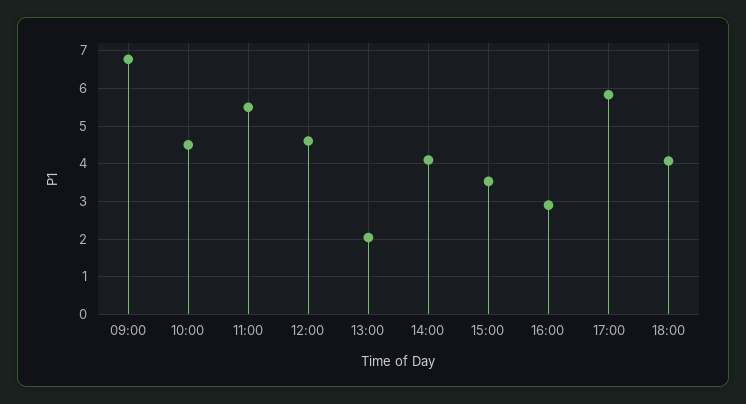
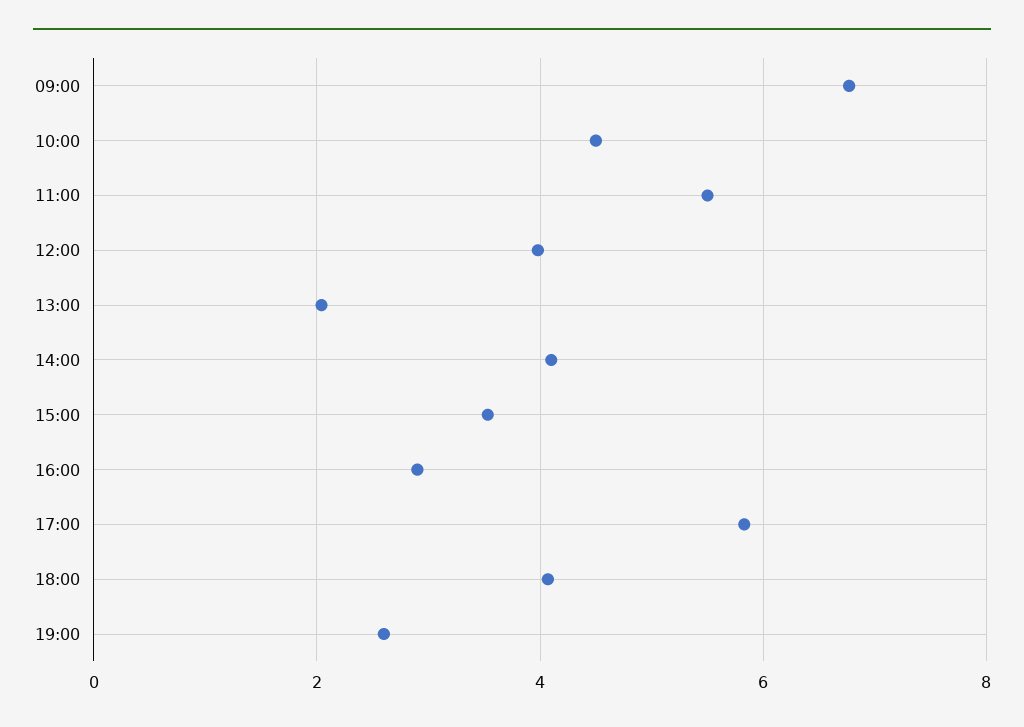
12:00: 4.6 -> 4
19:00: none -> 2.6

